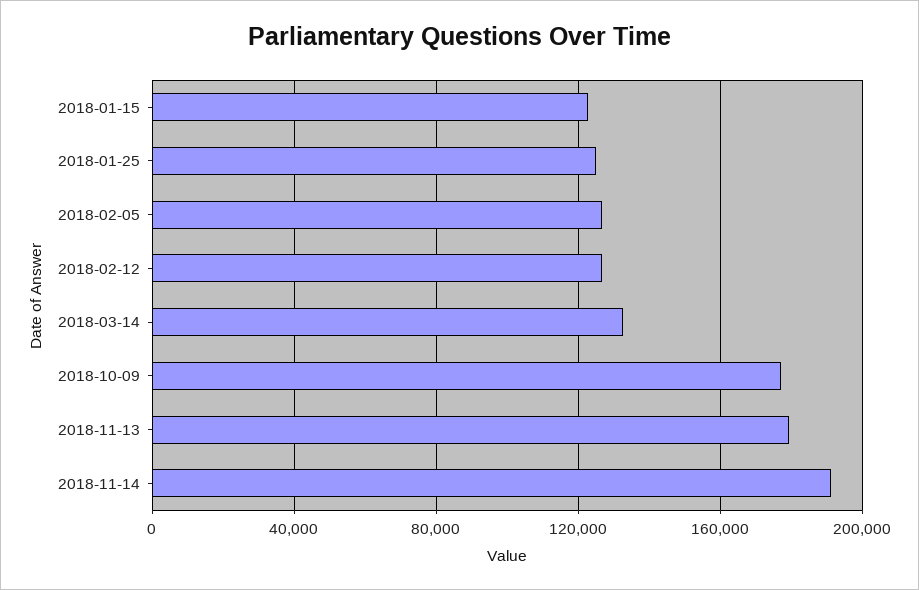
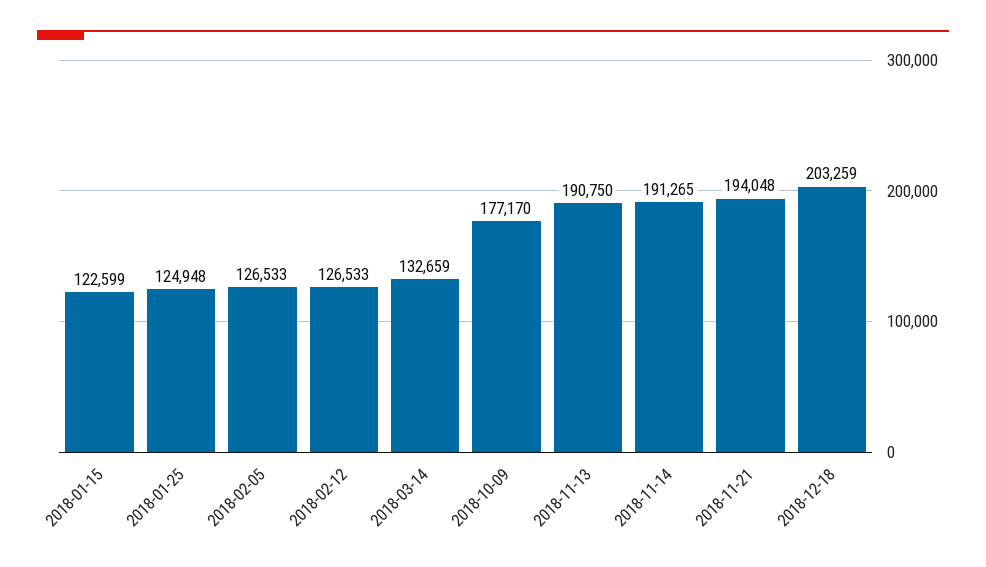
2018-11-13: 180000 -> 190750
2018-11-21: none -> 194048
2018-12-18: none -> 203259

